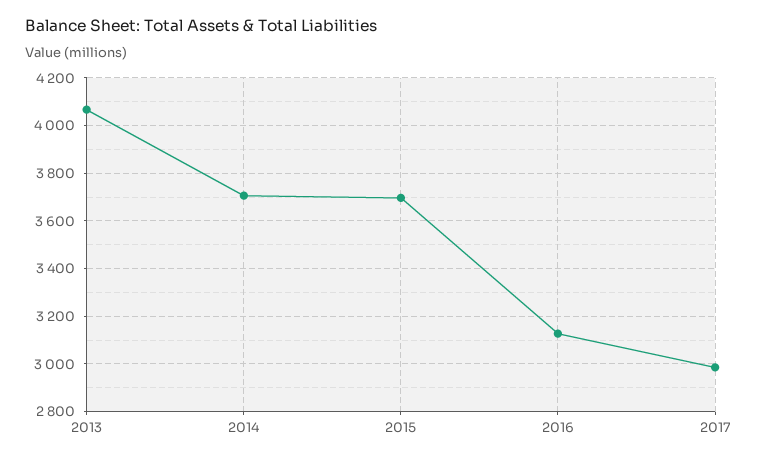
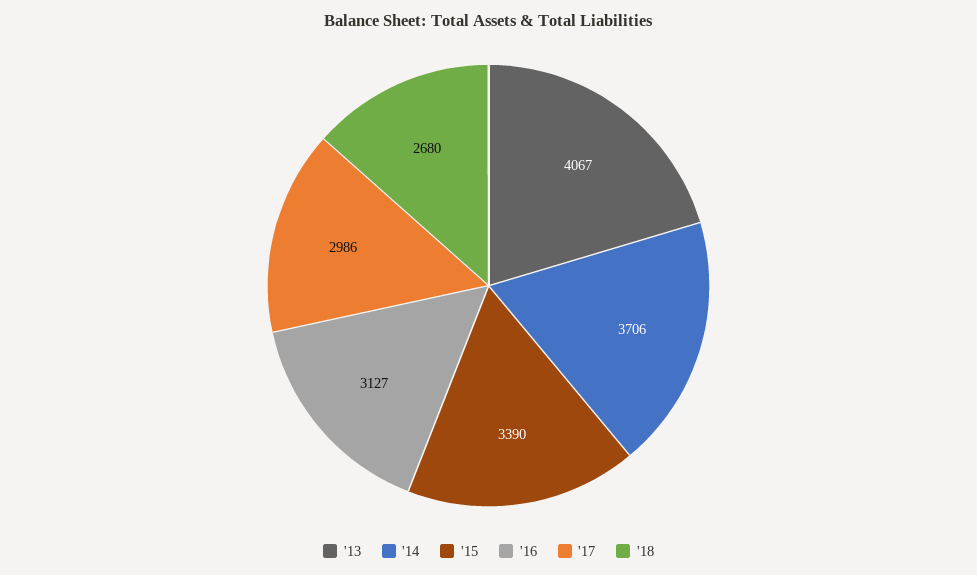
2015: 3700 -> 3390
'18: none -> 2680

